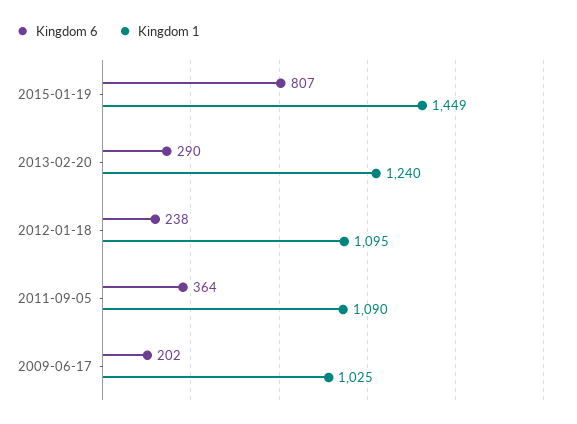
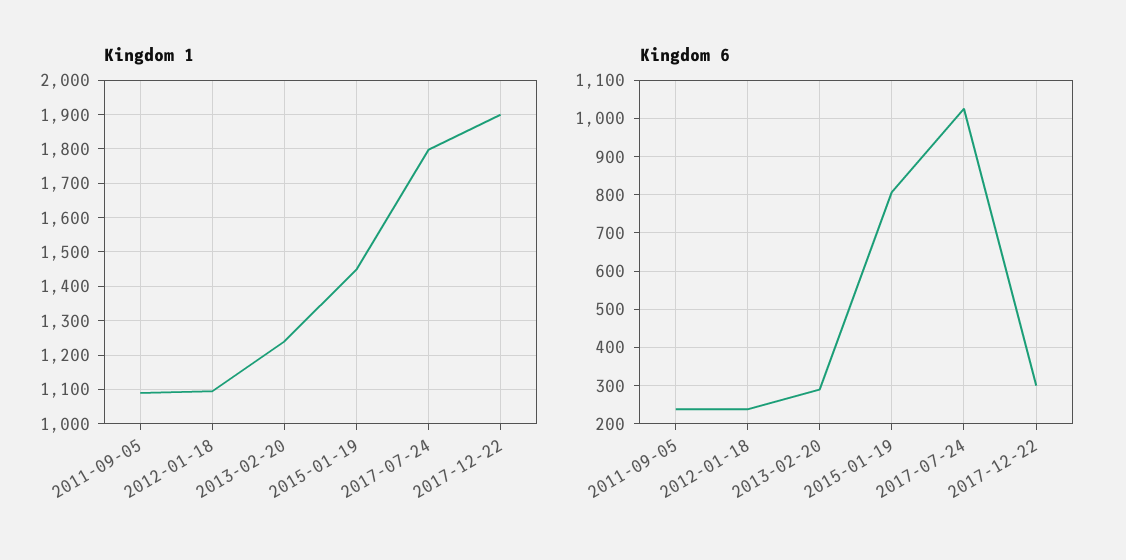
Kingdom 6, 2011-09-05: 364 -> 240
Kingdom 6, 2009-06-17: 202 -> none
Kingdom 1, 2009-06-17: 1025 -> none
Kingdom 1, 2017-07-24: none -> 1800
Kingdom 1, 2017-12-22: none -> 1900
Kingdom 6, 2017-07-24: none -> 1020
Kingdom 6, 2017-12-22: none -> 300

